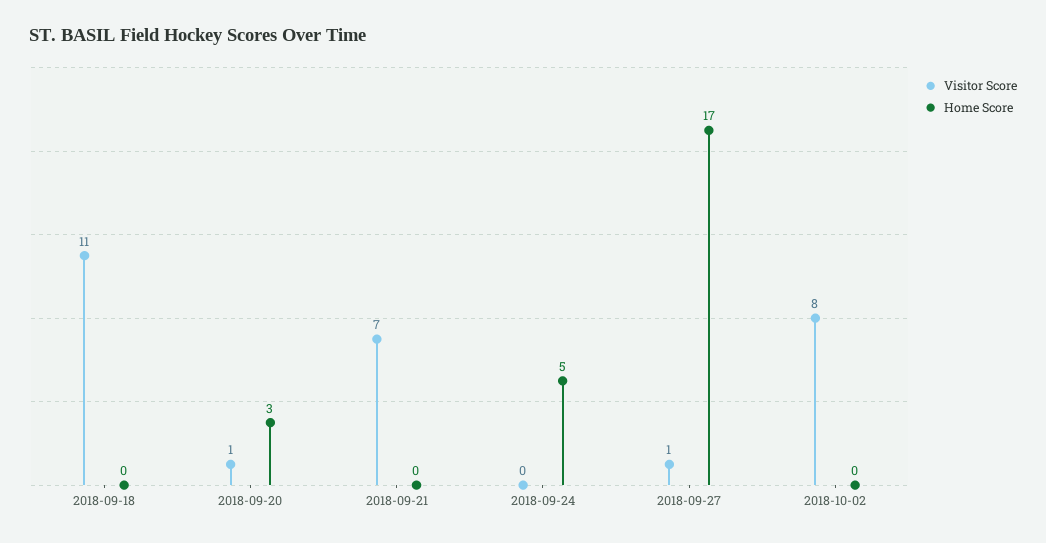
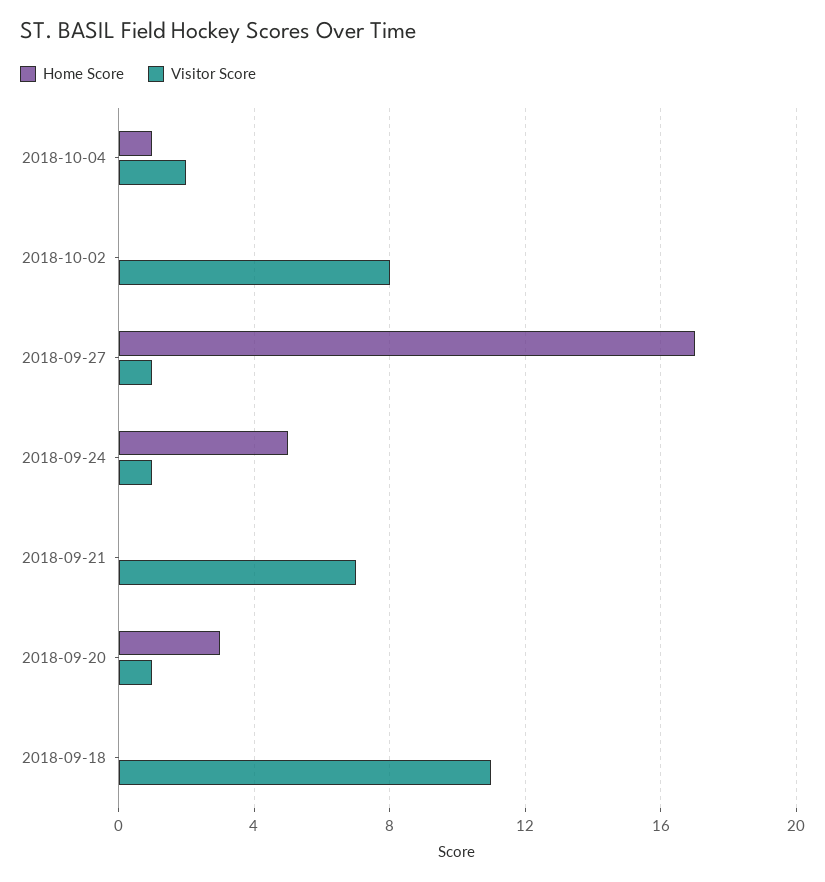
Visitor Score, 2018-09-24: 0 -> 1
Home Score, 2018-10-04: none -> 1
Visitor Score, 2018-10-04: none -> 2

